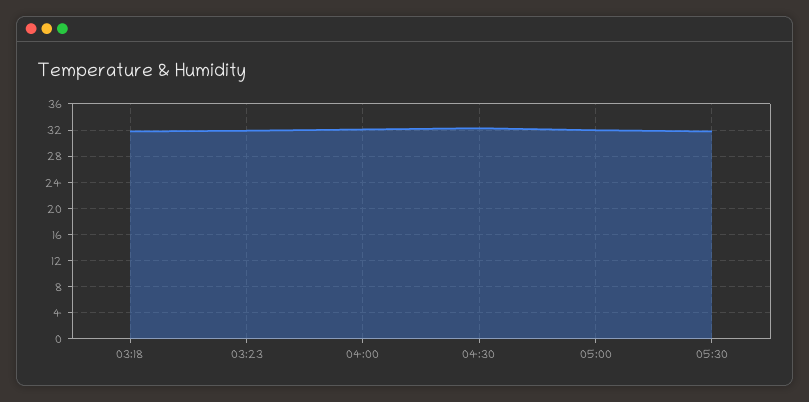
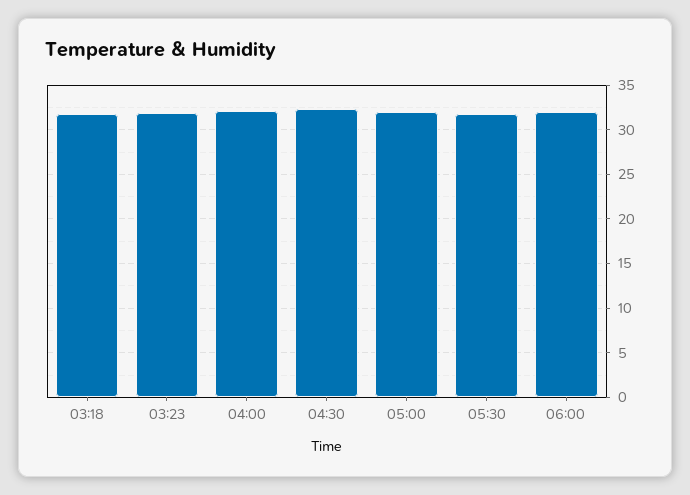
06:00: none -> 32

